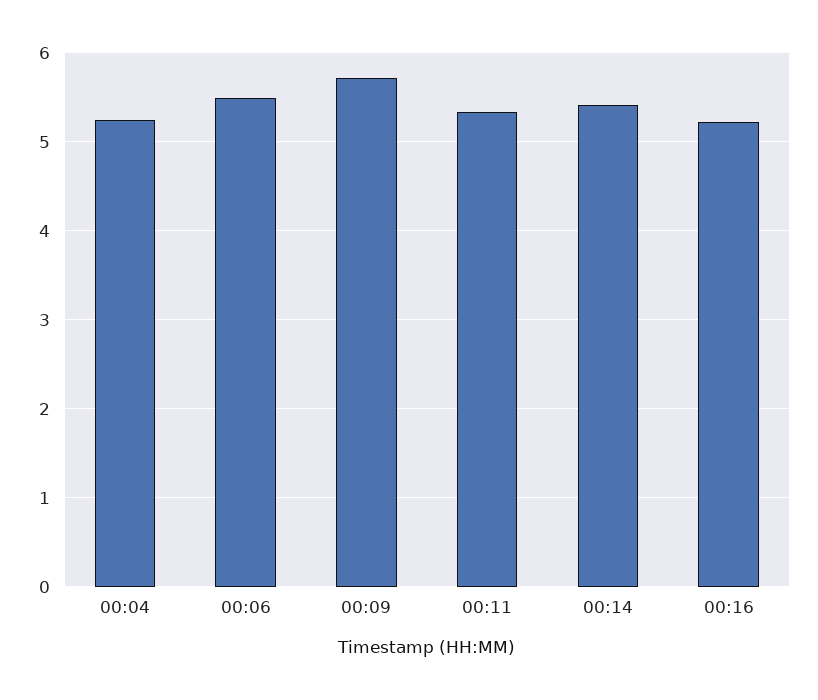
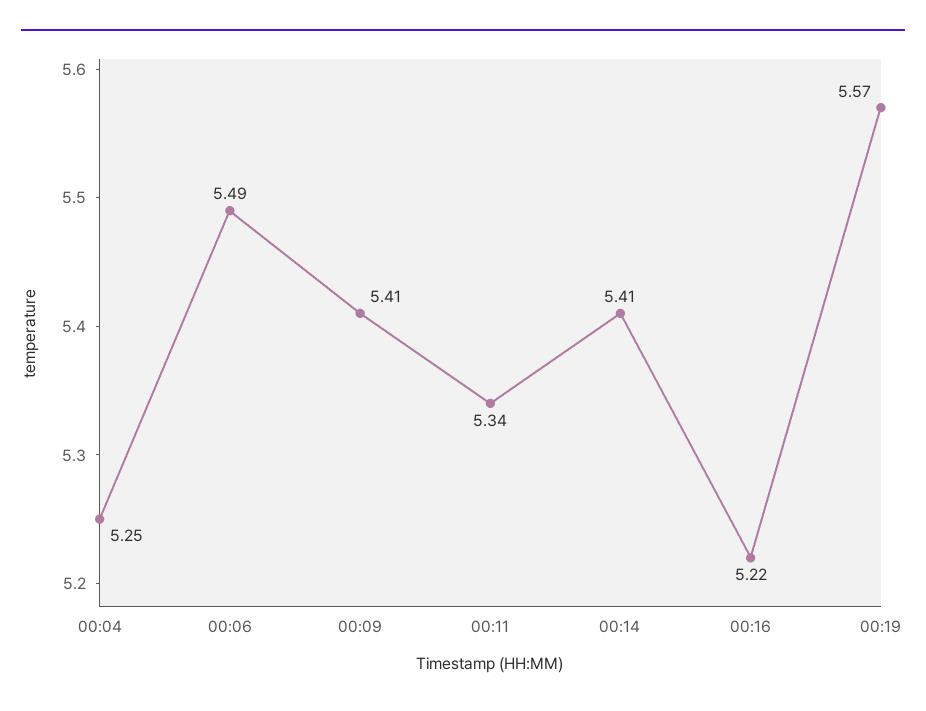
00:09: 5.7 -> 5.41
00:19: none -> 5.57

